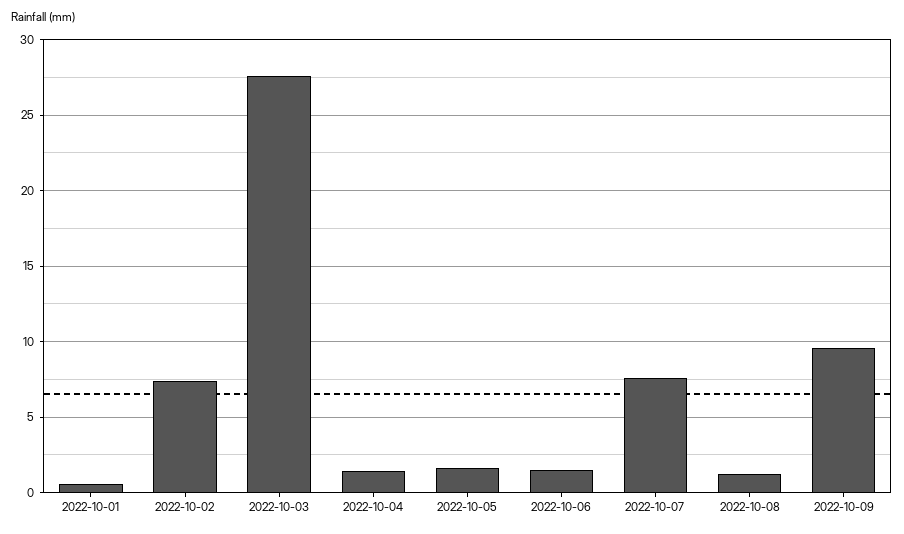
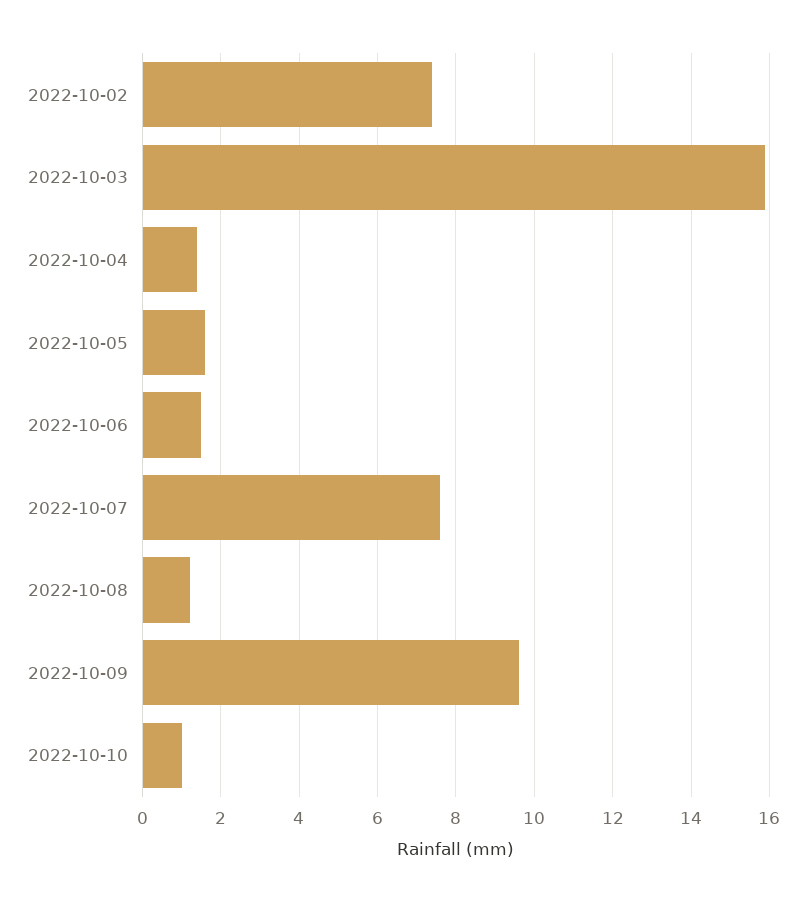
2022-10-01: 0.5 -> none
2022-10-03: 27.5 -> 16
2022-10-10: none -> 1

